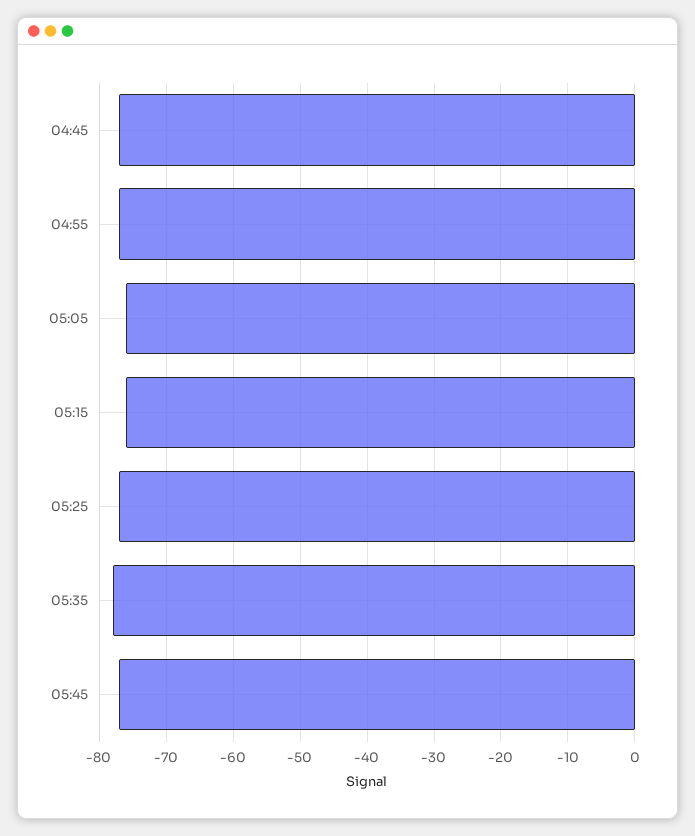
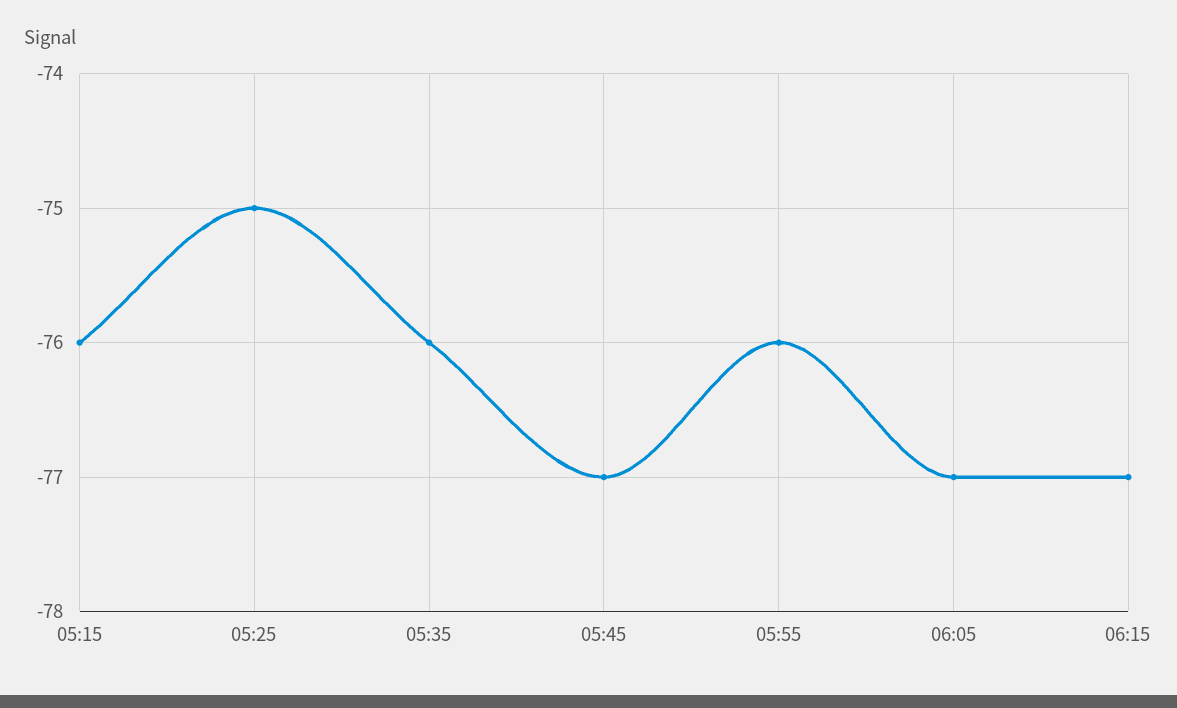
04:45: -77 -> none
04:55: -77 -> none
05:05: -76 -> none
05:25: -77 -> -75
05:35: -78 -> -76
05:55: none -> -76
06:05: none -> -77
06:15: none -> -77

